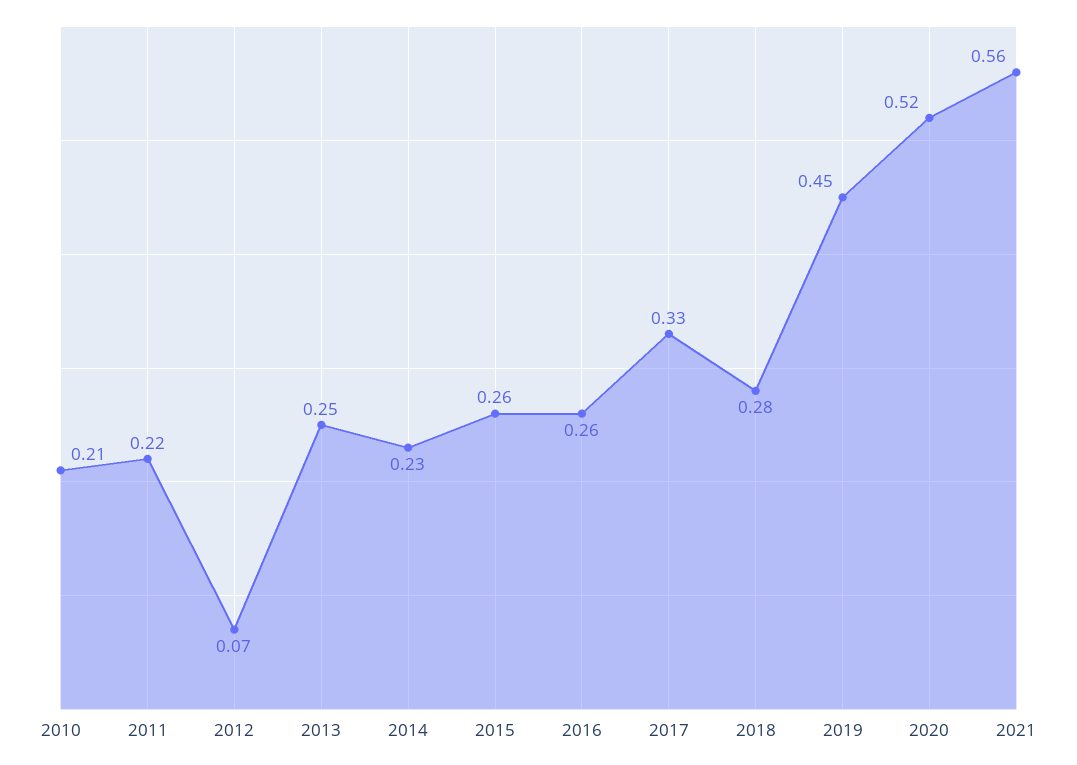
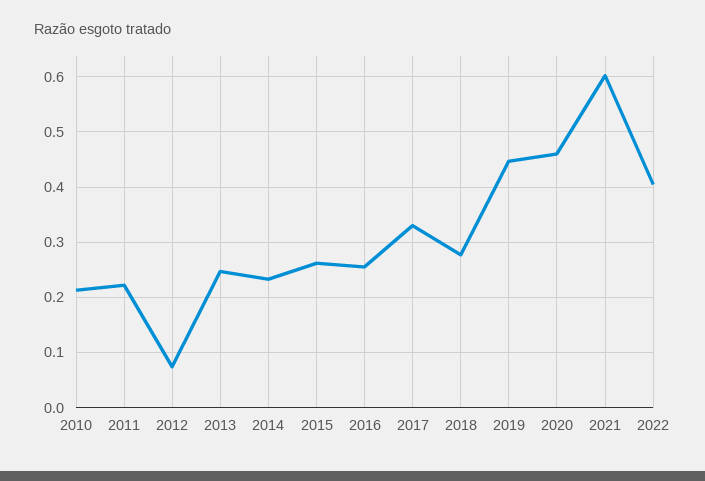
2020: 0.52 -> 0.46
2021: 0.56 -> 0.6
2022: none -> 0.4

